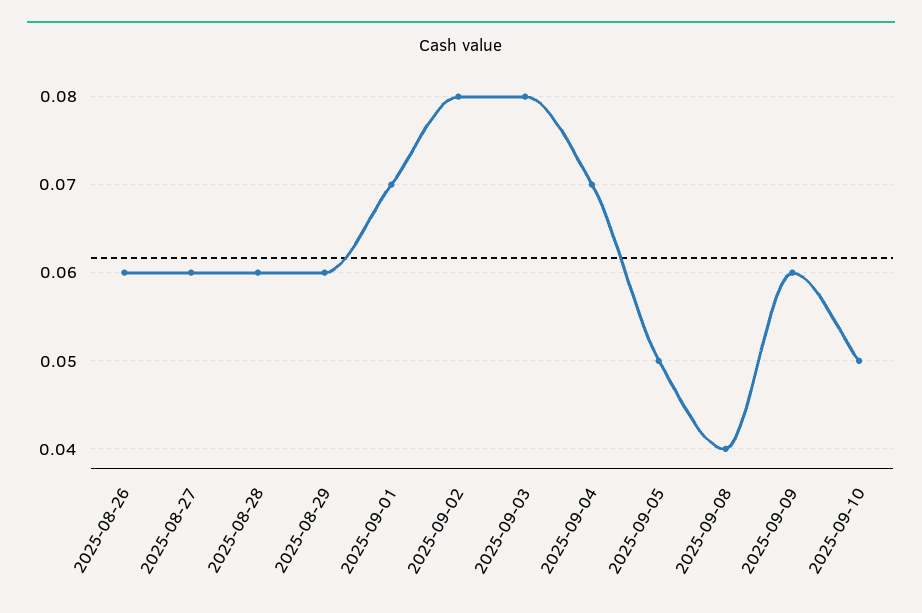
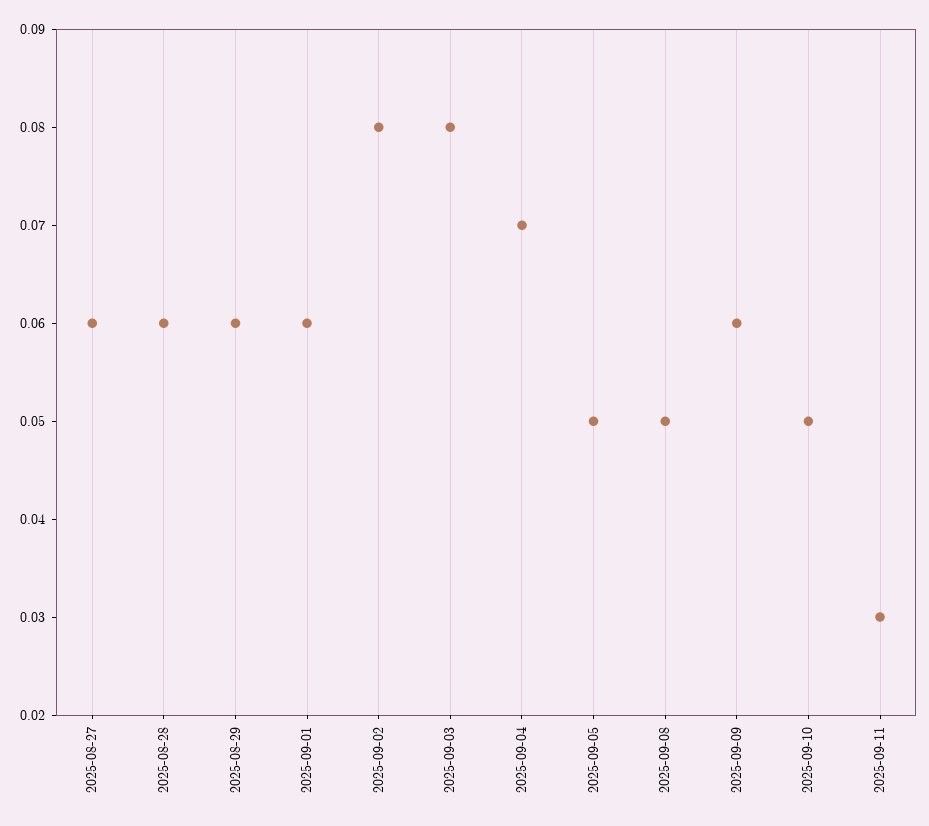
2025-08-26: 0.06 -> none
2025-09-01: 0.07 -> 0.06
2025-09-08: 0.04 -> 0.05
2025-09-11: none -> 0.03

